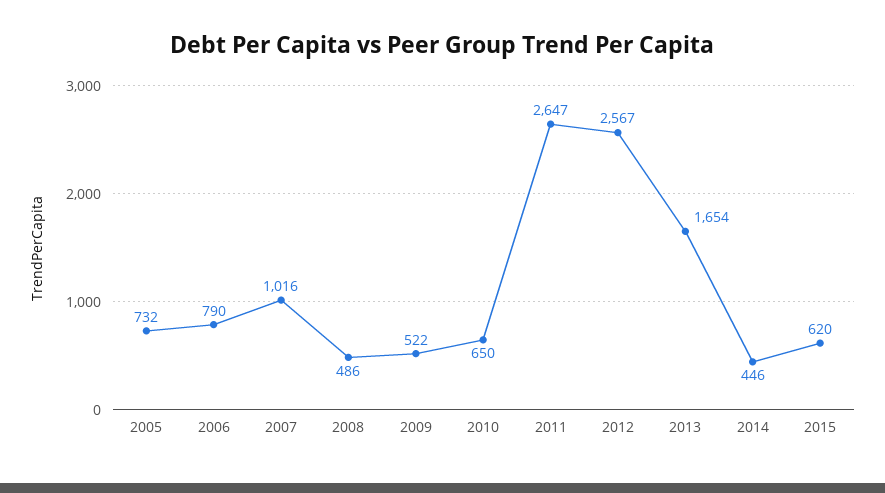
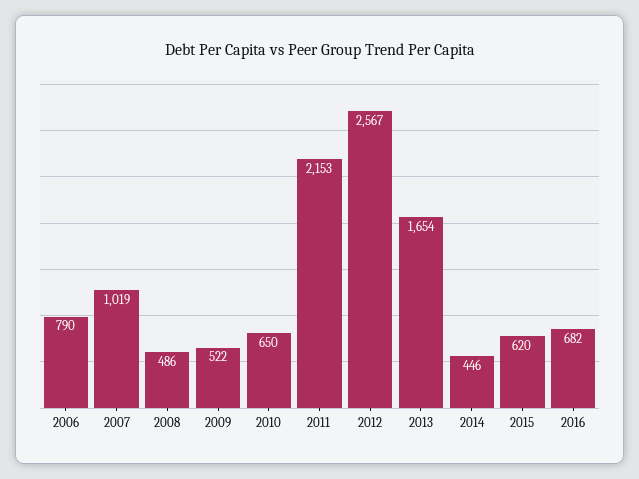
2005: 732 -> none
2007: 1016 -> 1019
2011: 2647 -> 2153
2016: none -> 682

